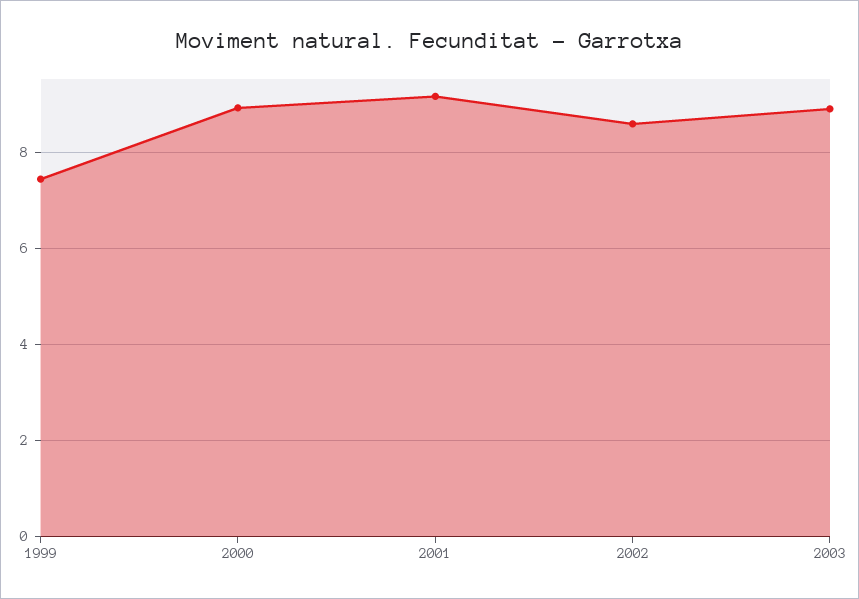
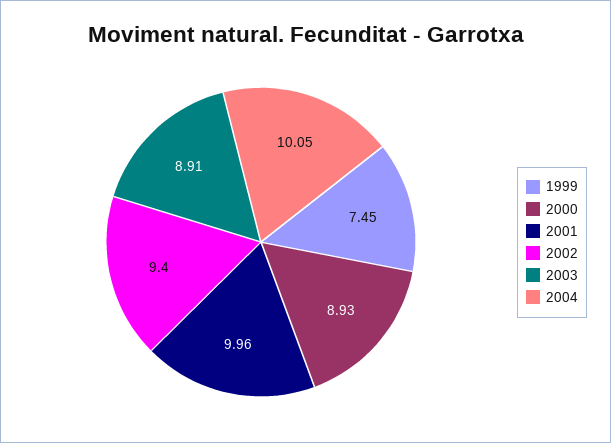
2001: 9.2 -> 9.96
2002: 8.6 -> 9.4
2004: none -> 10.05

